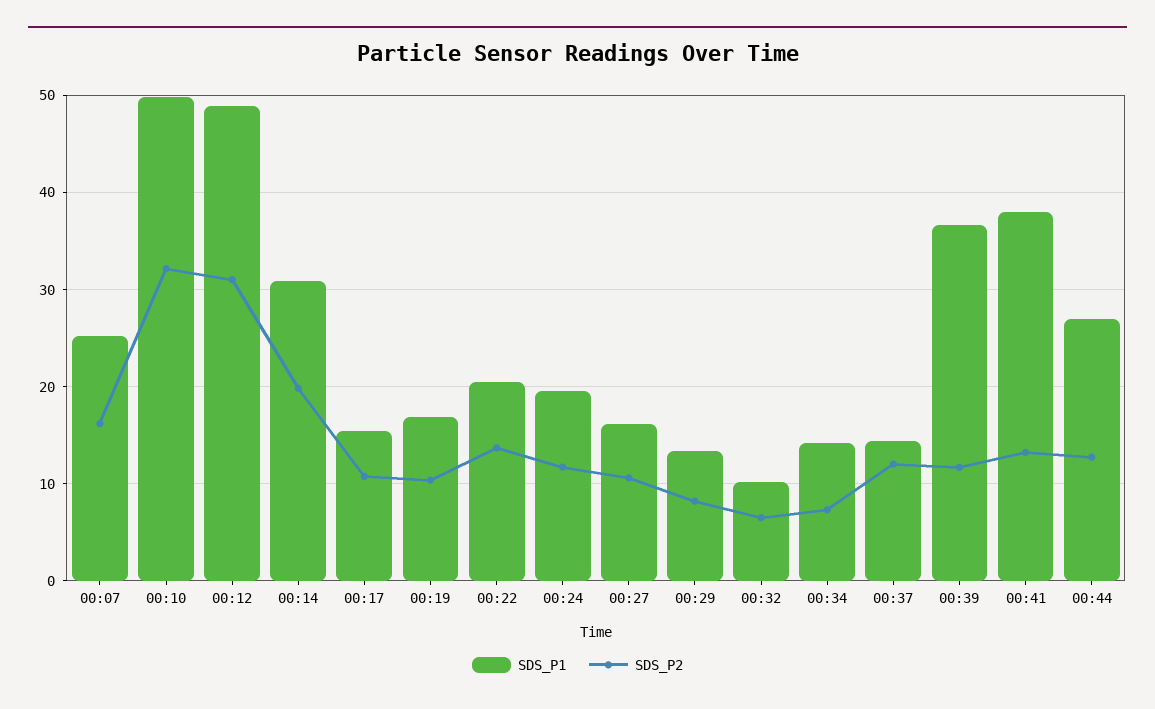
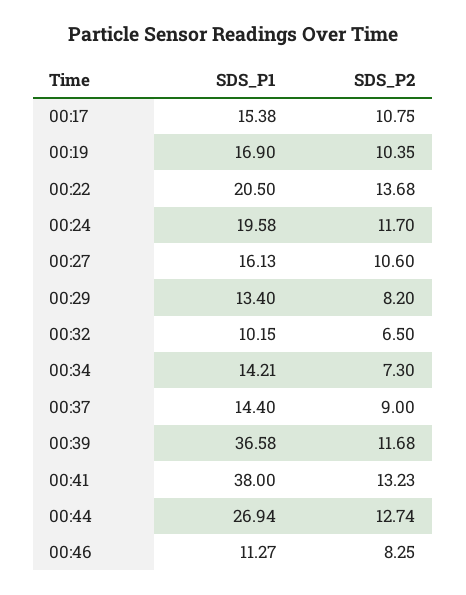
SDS_P1, 00:07: 25 -> none
SDS_P2, 00:07: 16 -> none
SDS_P1, 00:10: 50 -> none
SDS_P2, 00:10: 32 -> none
SDS_P1, 00:12: 49 -> none
SDS_P2, 00:12: 31 -> none
SDS_P1, 00:14: 31 -> none
SDS_P2, 00:14: 20 -> none
SDS_P2, 00:37: 12 -> 9
SDS_P1, 00:46: none -> 11.27
SDS_P2, 00:46: none -> 8.25

